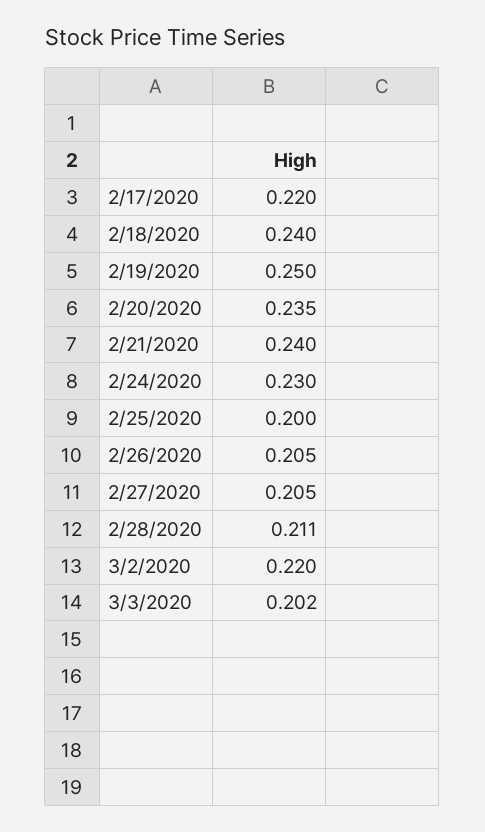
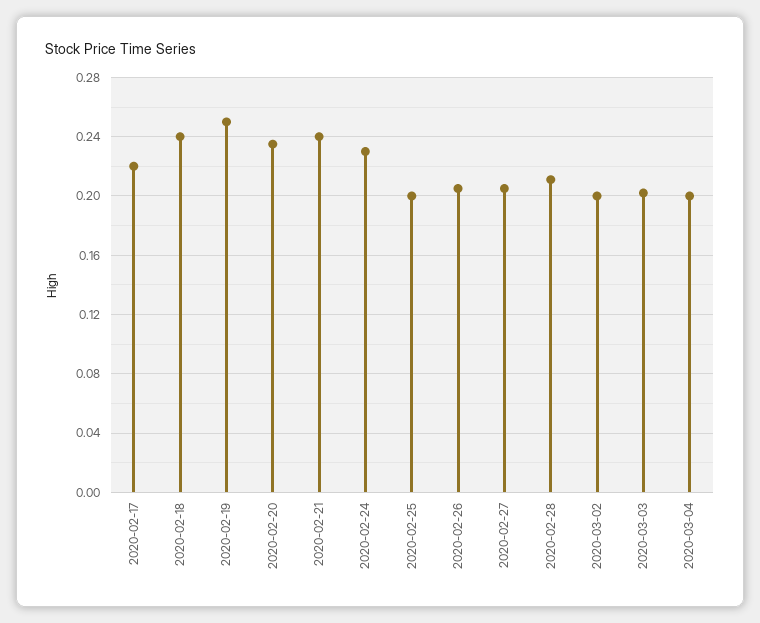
3/2/2020: 0.22 -> 0.2
2020-03-04: none -> 0.2

